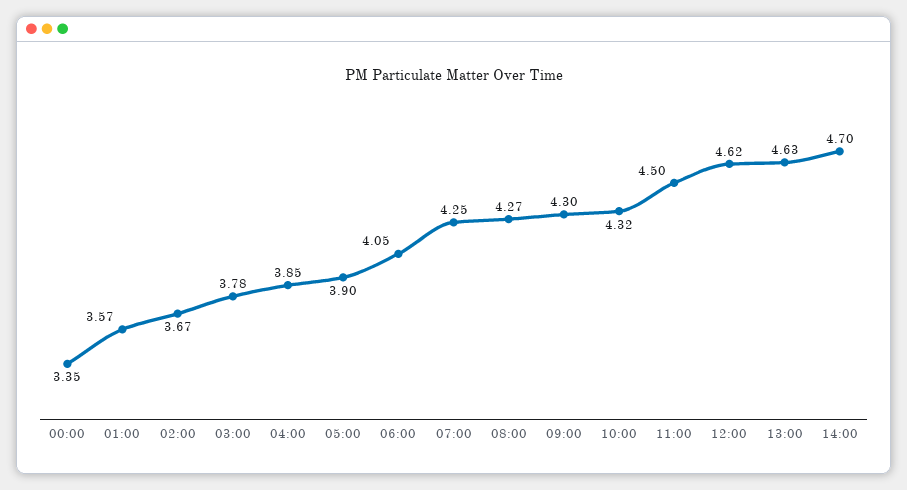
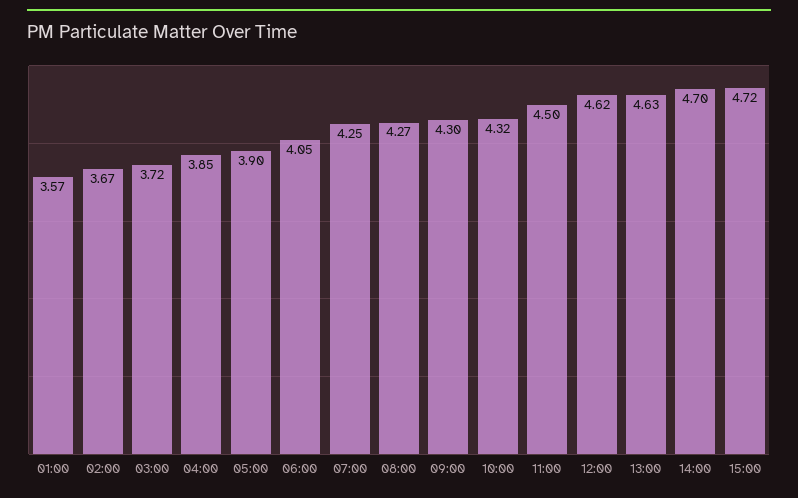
00:00: 3.35 -> none
03:00: 3.78 -> 3.72
15:00: none -> 4.72

